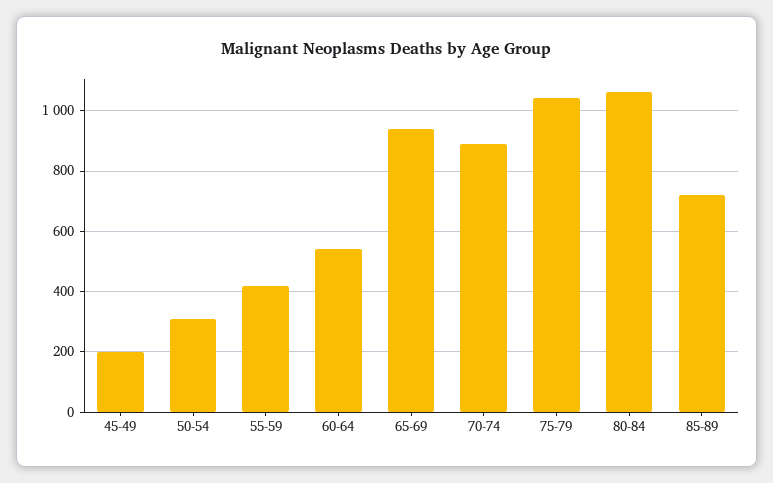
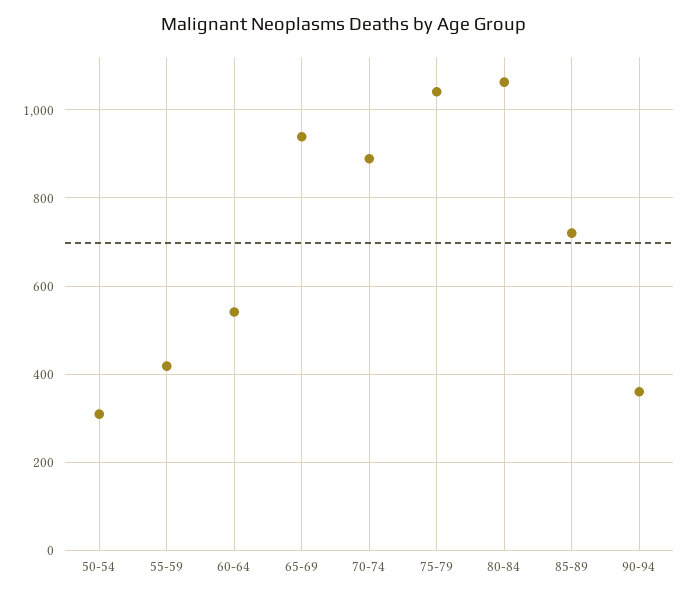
45-49: 200 -> none
90-94: none -> 360

